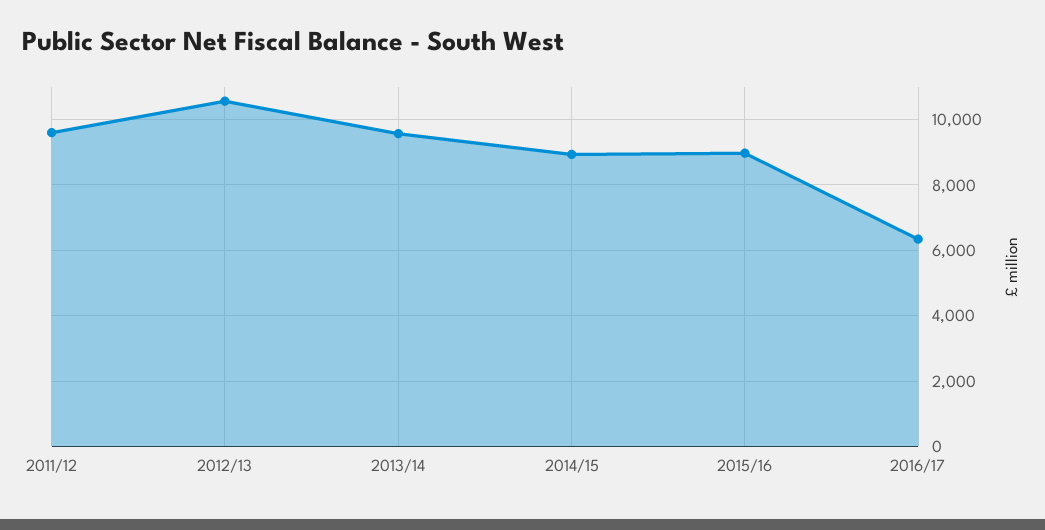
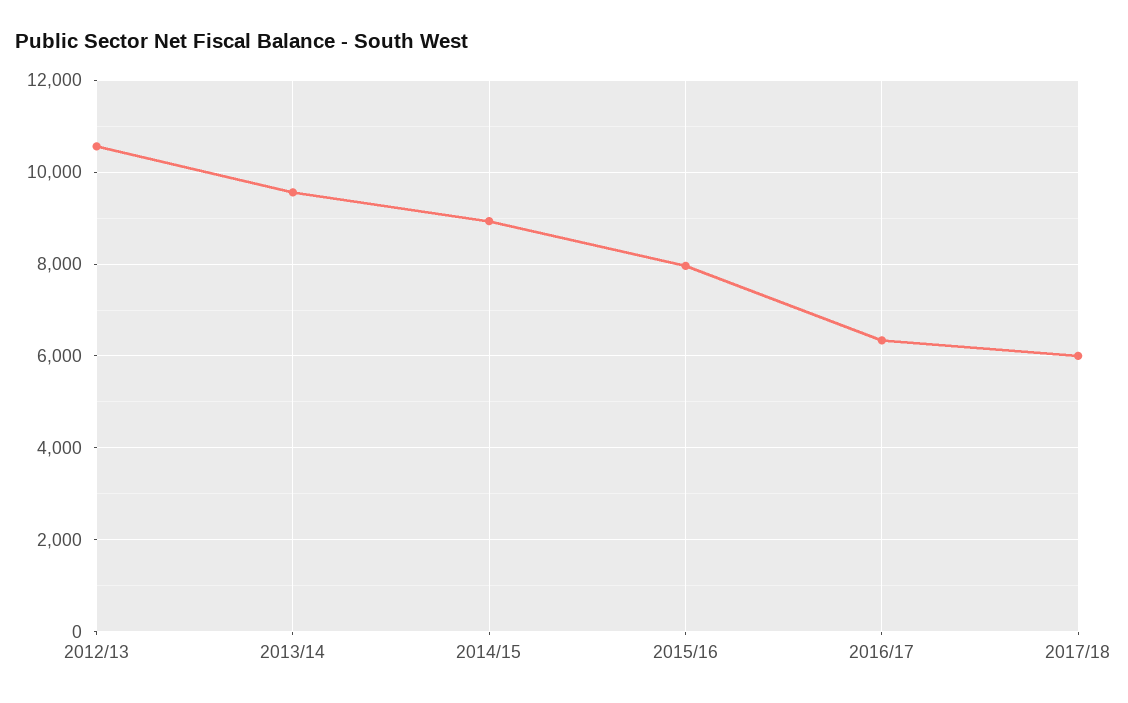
2011/12: 9600 -> none
2015/16: 9000 -> 8000
2017/18: none -> 6000

